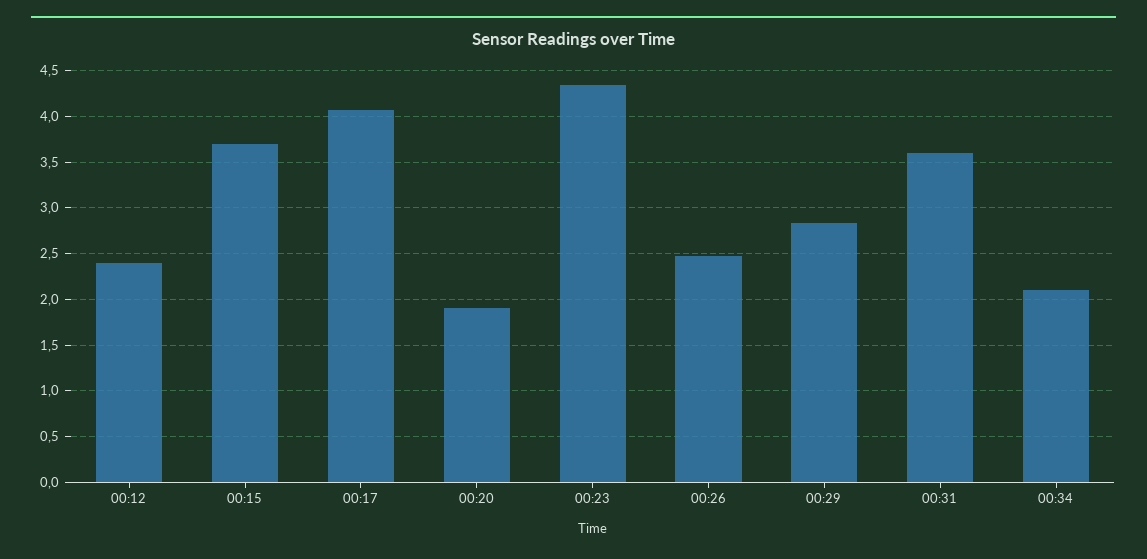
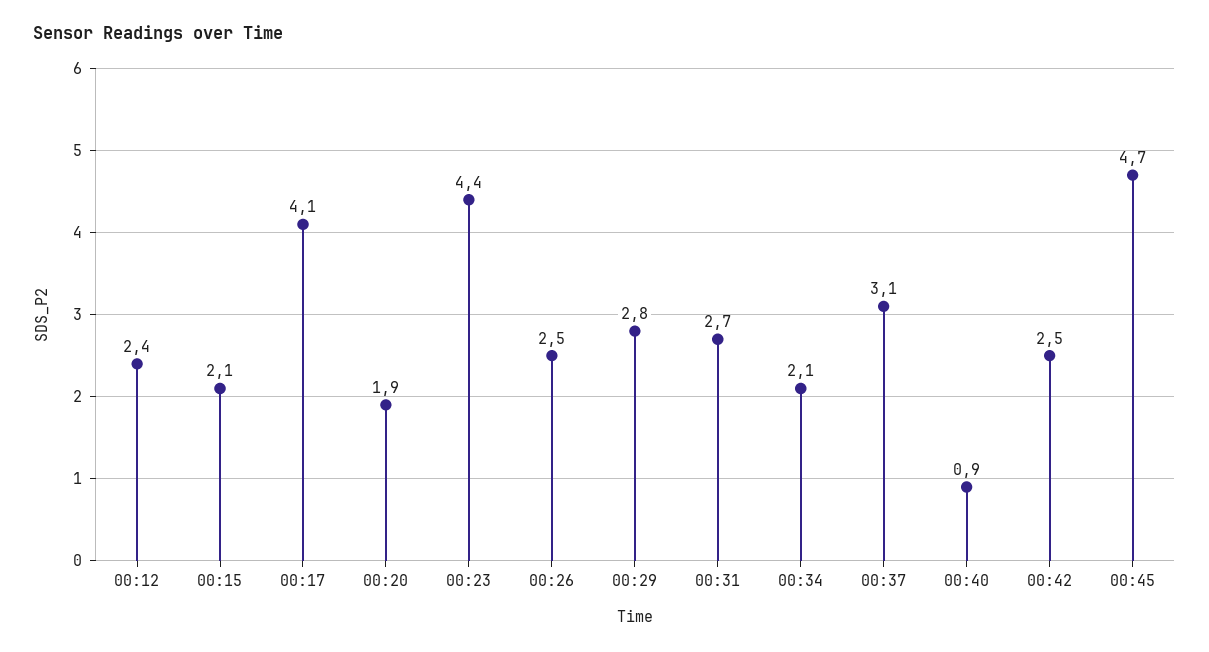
00:15: 3.7 -> 2.1
00:31: 3.6 -> 2.7
00:37: none -> 3.1
00:40: none -> 0.9
00:42: none -> 2.5
00:45: none -> 4.7

